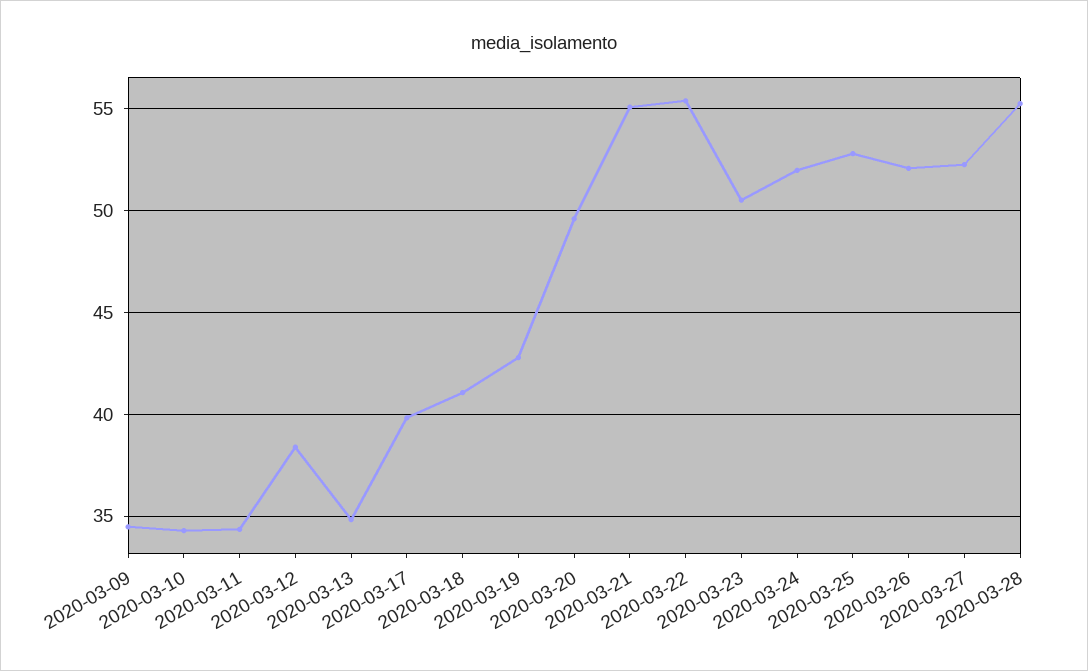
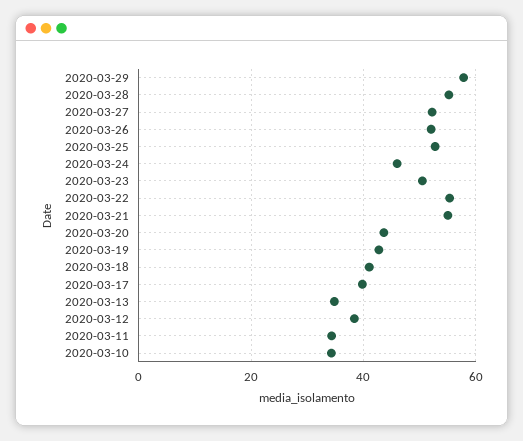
2020-03-09: 34.5 -> none
2020-03-20: 49.5 -> 44
2020-03-24: 52 -> 46
2020-03-29: none -> 58

